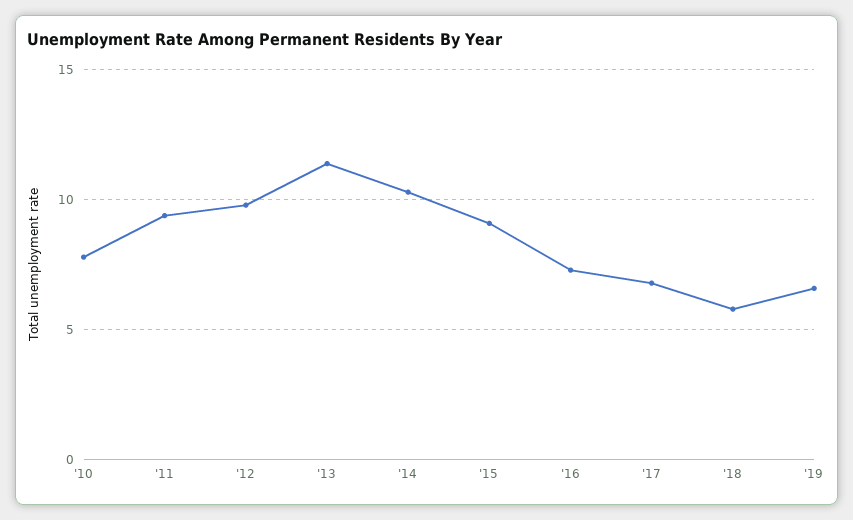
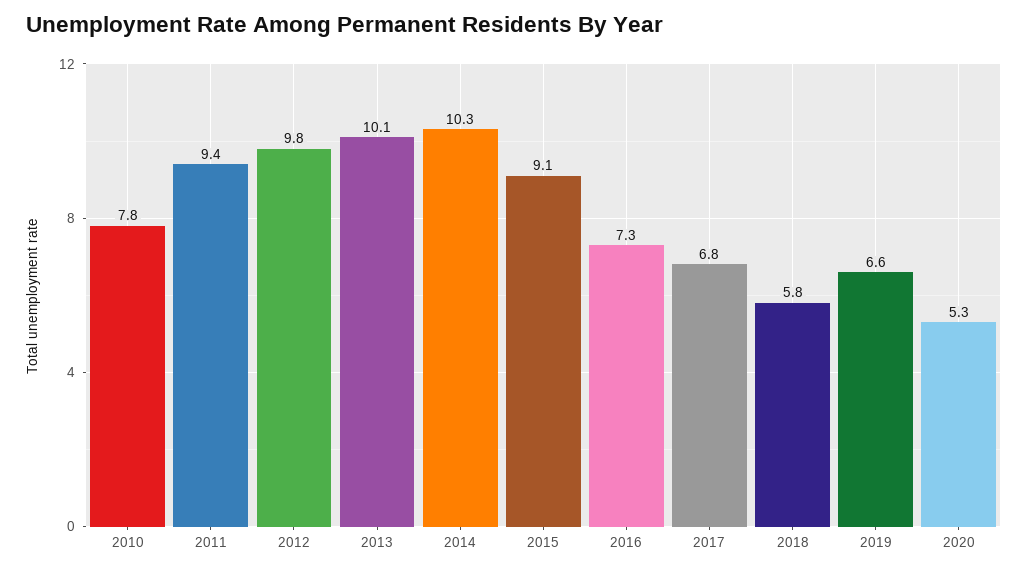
'13: 11.5 -> 10.1
2020: none -> 5.3

